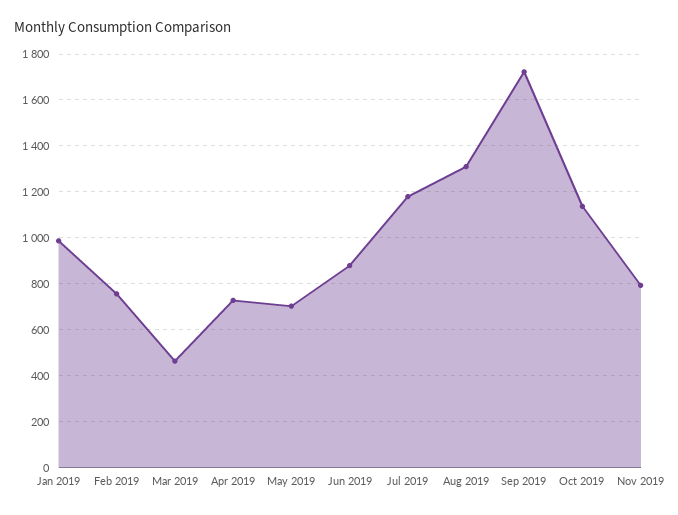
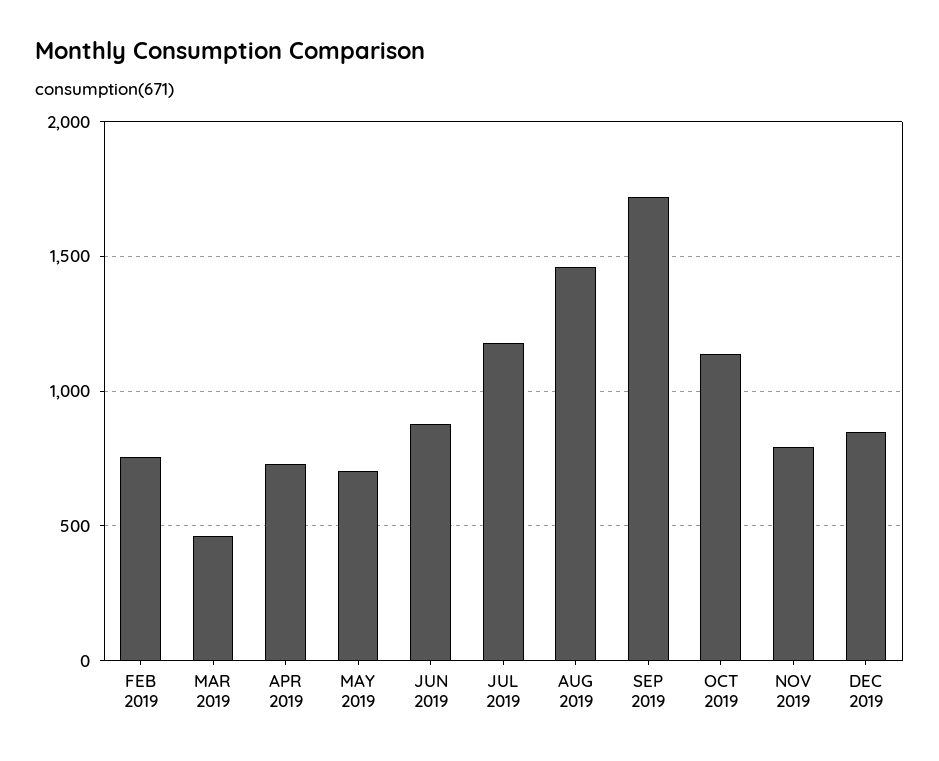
Jan 2019: 1000 -> none
Aug 2019: 1300 -> 1450
DEC 2019: none -> 850

